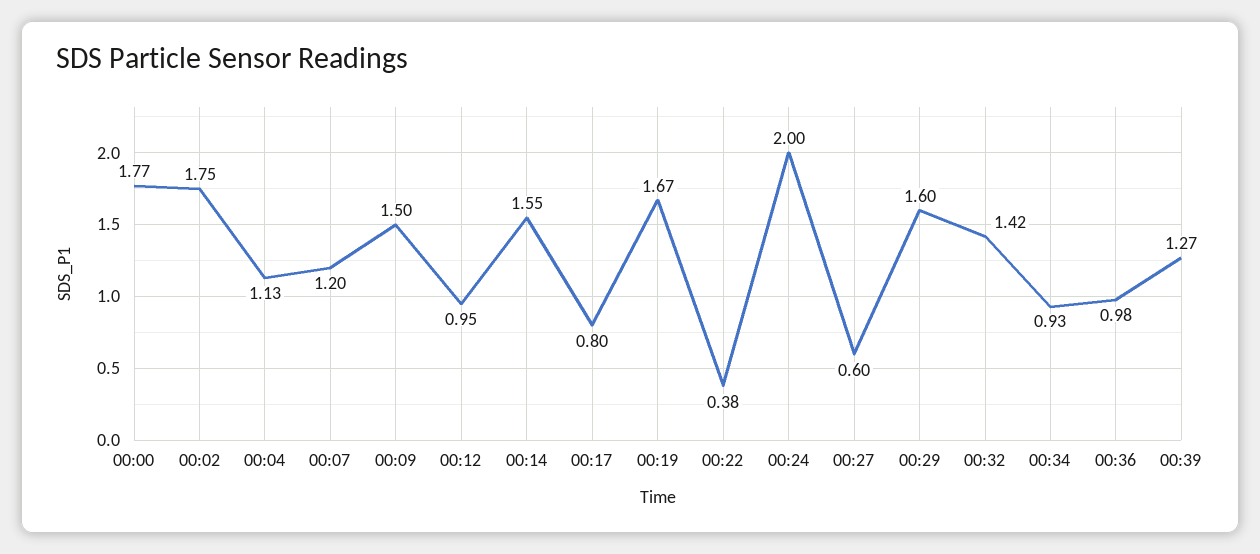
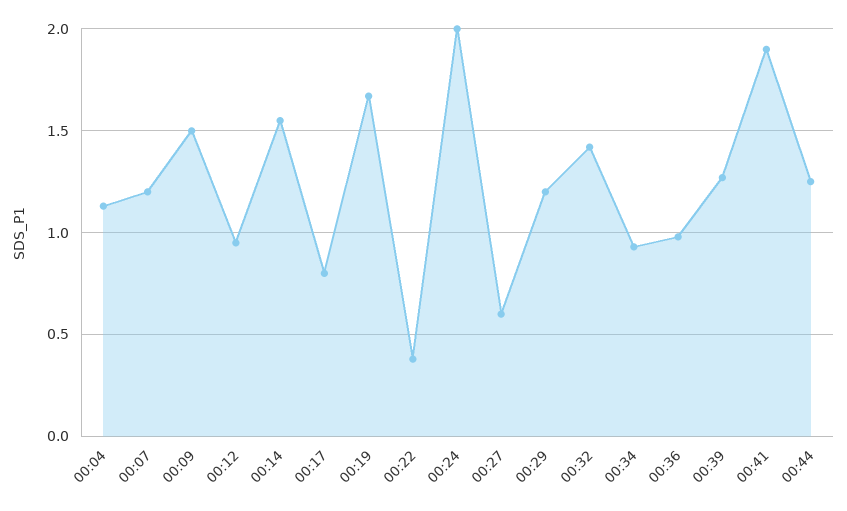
00:00: 1.77 -> none
00:02: 1.75 -> none
00:29: 1.6 -> 1.2
00:41: none -> 1.9
00:44: none -> 1.25

